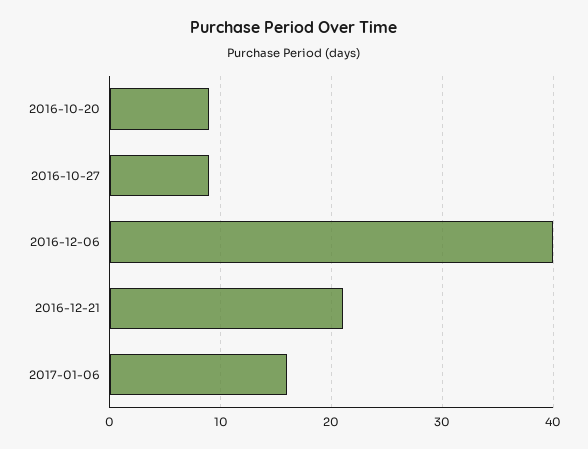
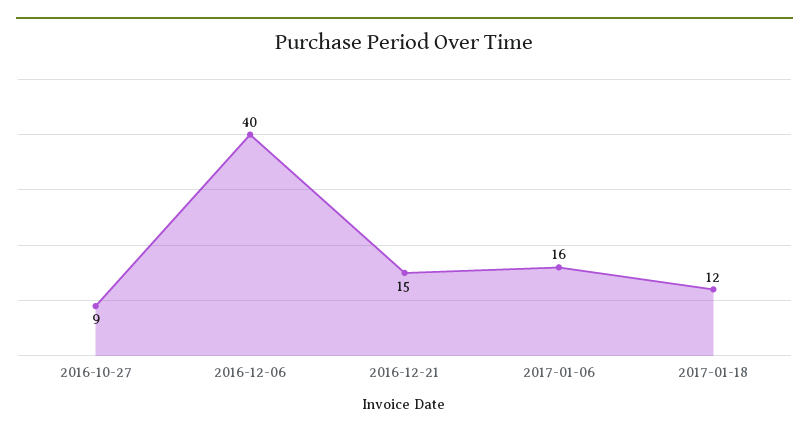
2016-10-20: 9 -> none
2016-12-21: 21 -> 15
2017-01-18: none -> 12

